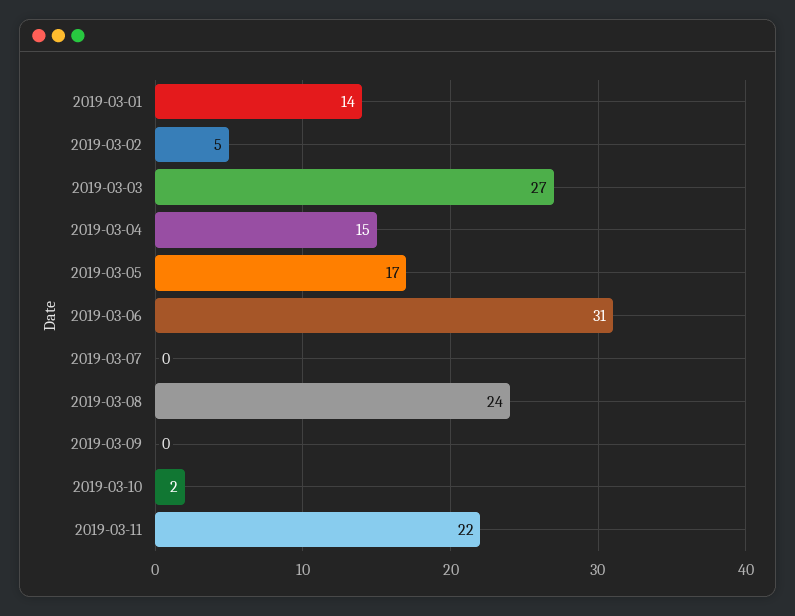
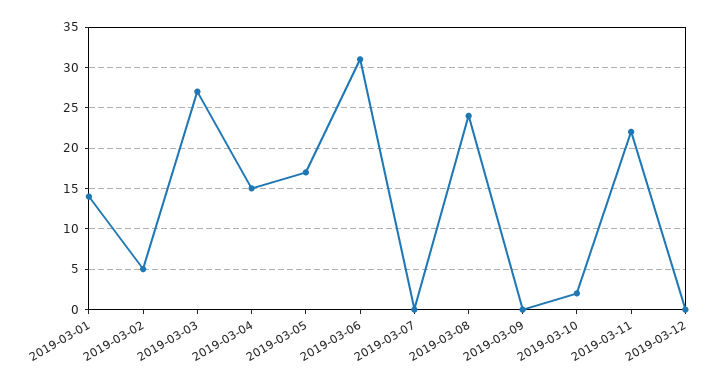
2019-03-12: none -> 0

